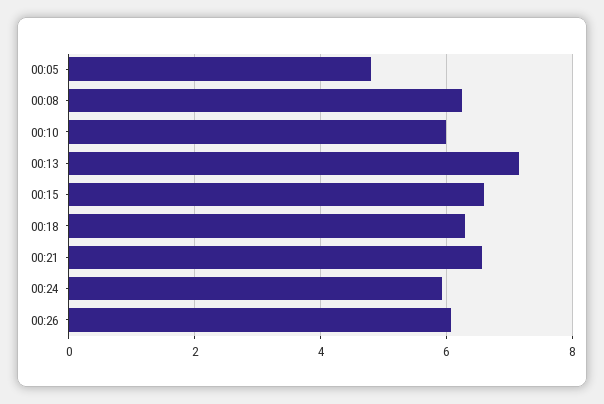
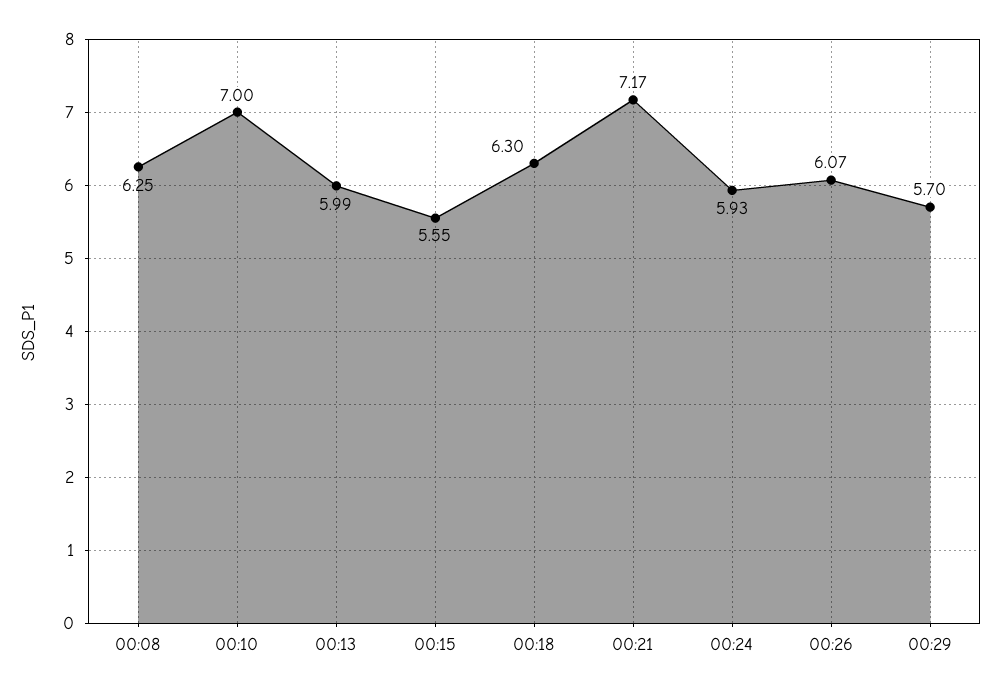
00:05: 4.8 -> none
00:10: 6 -> 7
00:13: 7.2 -> 5.99
00:15: 6.6 -> 5.55
00:21: 6.6 -> 7.17
00:29: none -> 5.7

